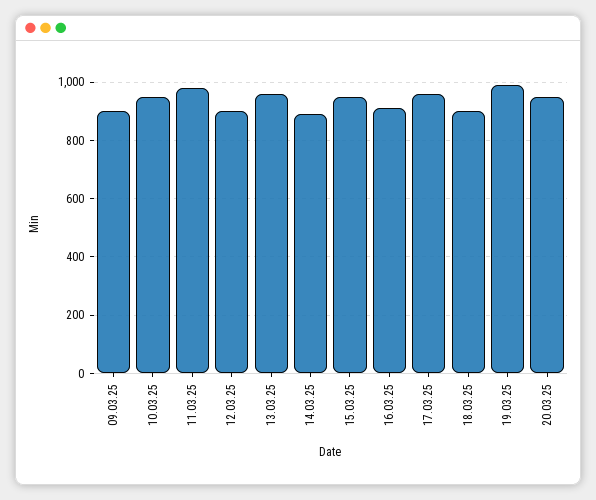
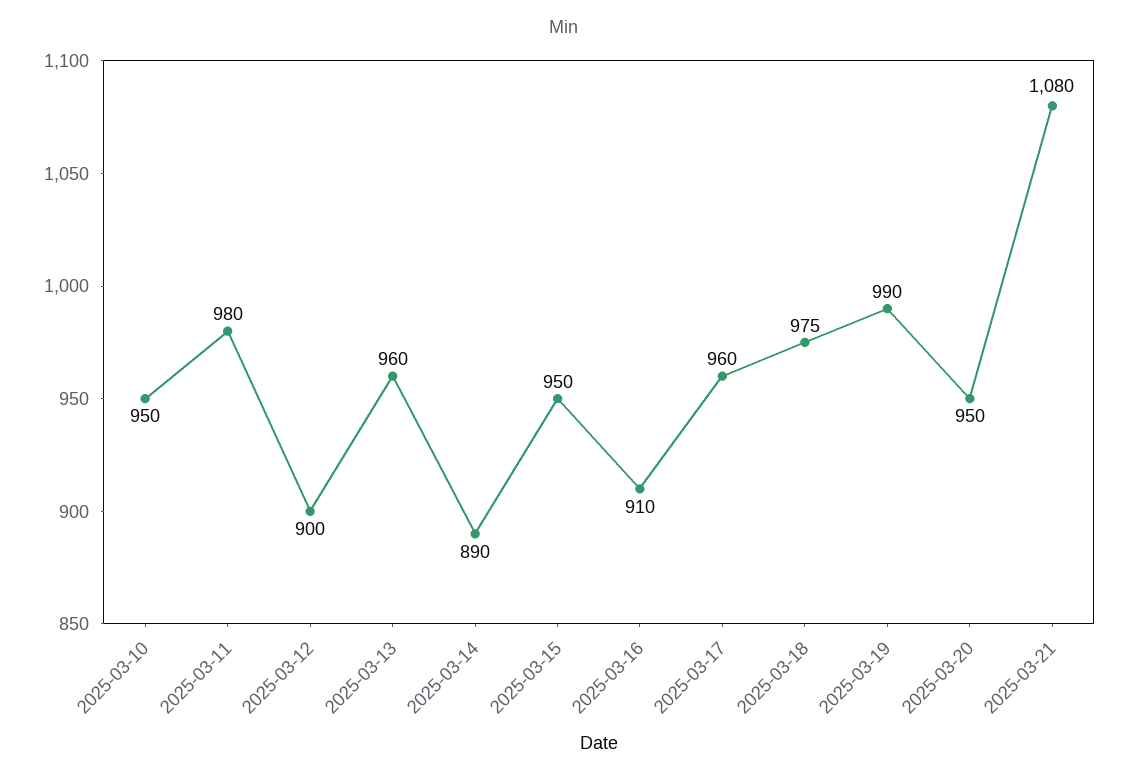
09.03.25: 900 -> none
18.03.25: 900 -> 975
2025-03-21: none -> 1080

